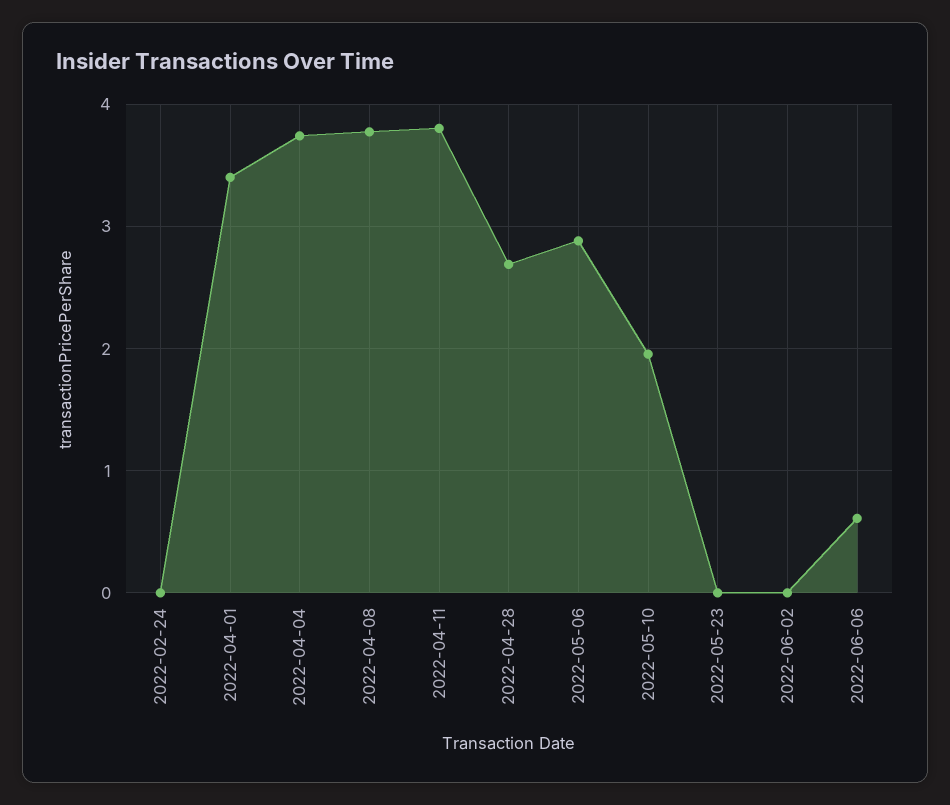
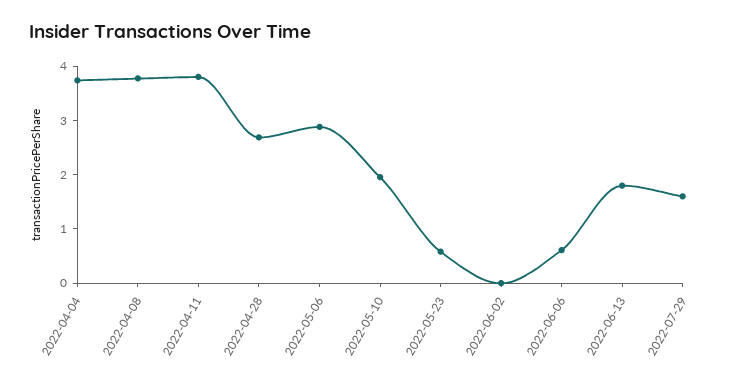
2022-02-24: 0 -> none
2022-04-01: 3.4 -> none
2022-05-23: 0 -> 0.6
2022-06-13: none -> 1.8
2022-07-29: none -> 1.6

